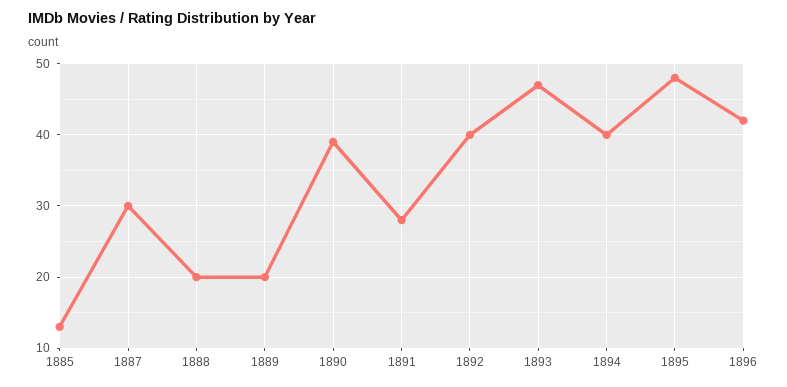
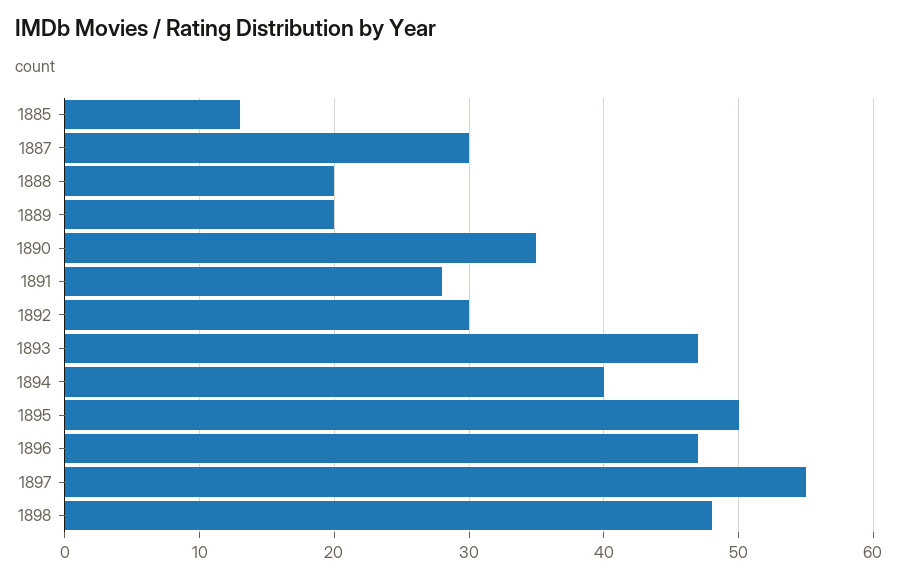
1890: 39 -> 35
1892: 40 -> 30
1895: 48 -> 50
1896: 42 -> 47
1897: none -> 55
1898: none -> 48

